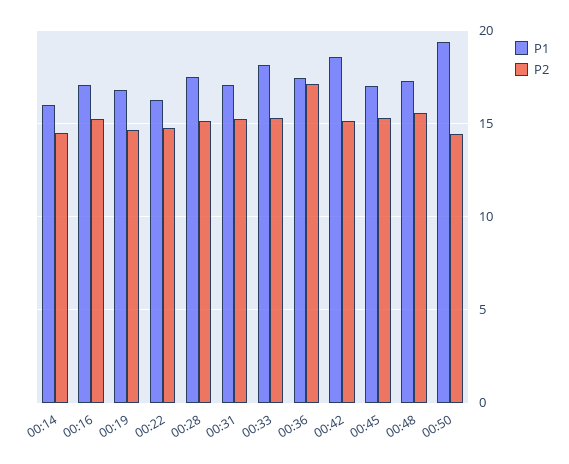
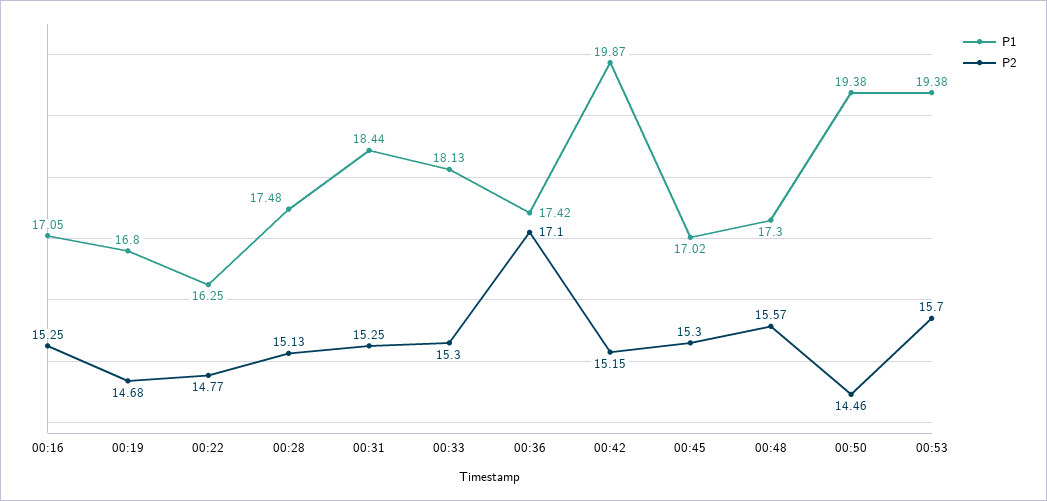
P1, 00:14: 16 -> none
P2, 00:14: 14.5 -> none
P1, 00:31: 17 -> 18.44
P1, 00:42: 18.5 -> 19.87
P1, 00:53: none -> 19.38
P2, 00:53: none -> 15.7

